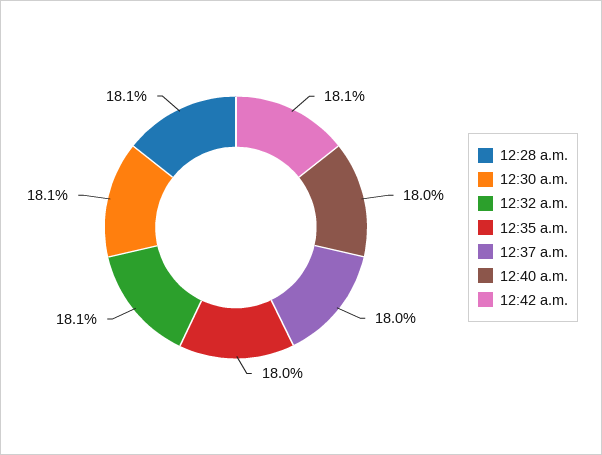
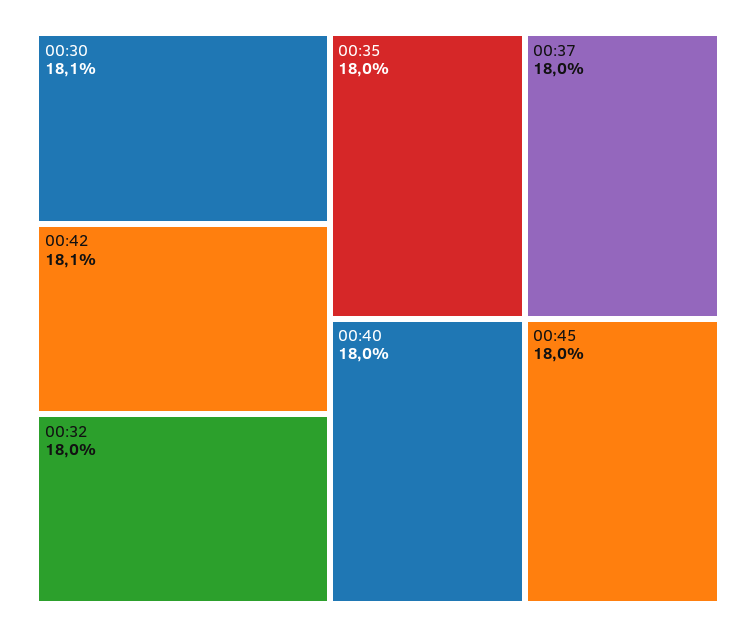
12:28 a.m.: 18.1 -> none
12:32 a.m.: 18.1 -> 18
00:45: none -> 18

